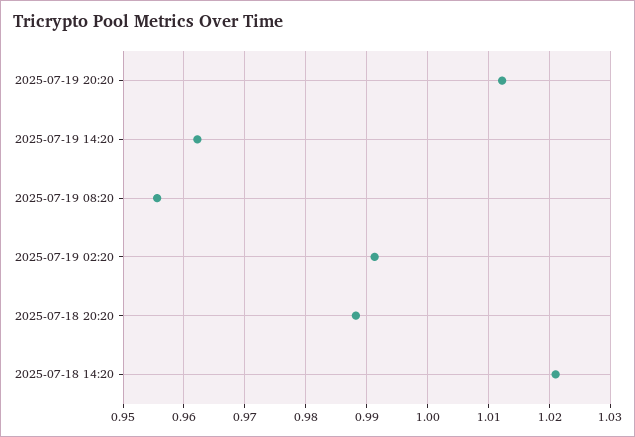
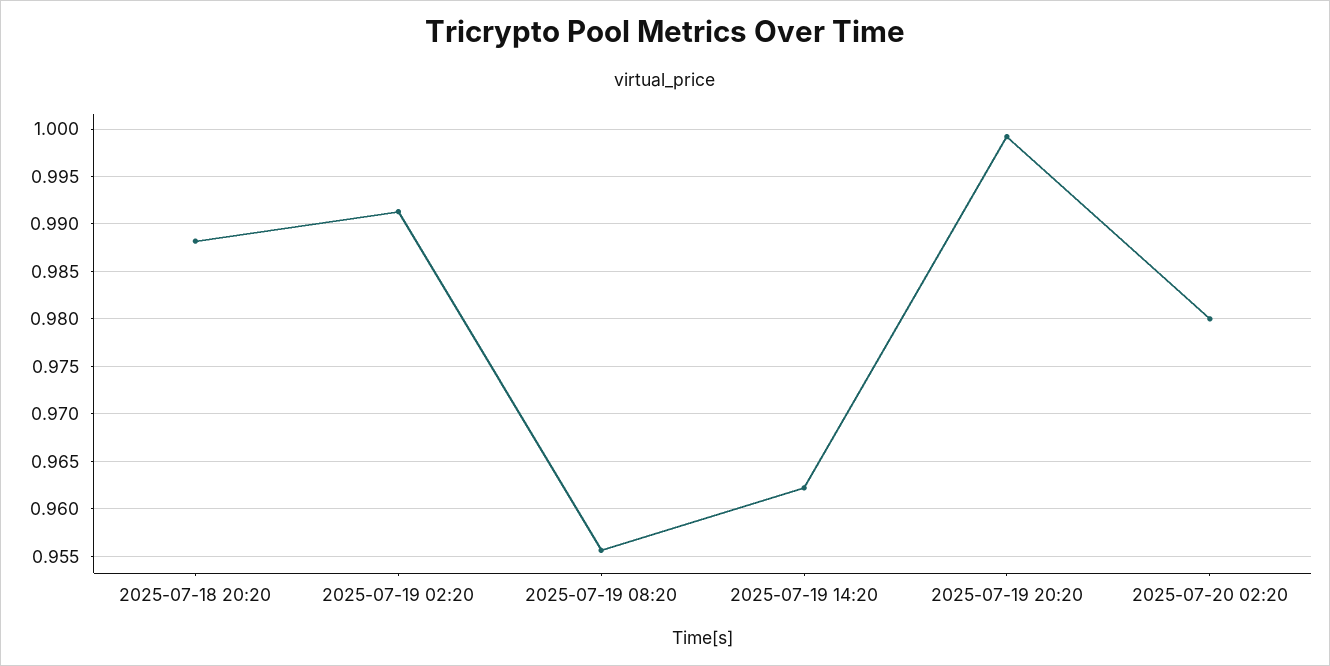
2025-07-19 20:20: 1.012 -> 0.999
2025-07-18 14:20: 1.021 -> none
2025-07-20 02:20: none -> 0.98

